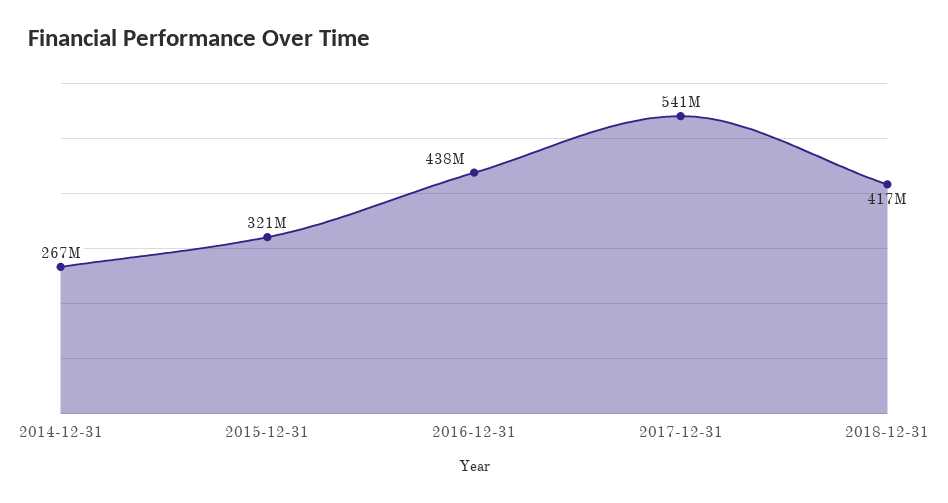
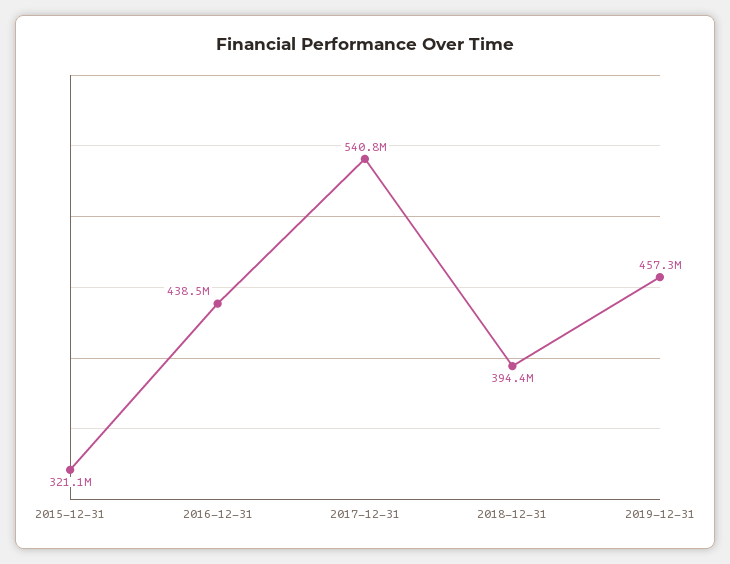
2014-12-31: 267000000 -> none
2018-12-31: 417000000 -> 394400000
2019-12-31: none -> 457300000

